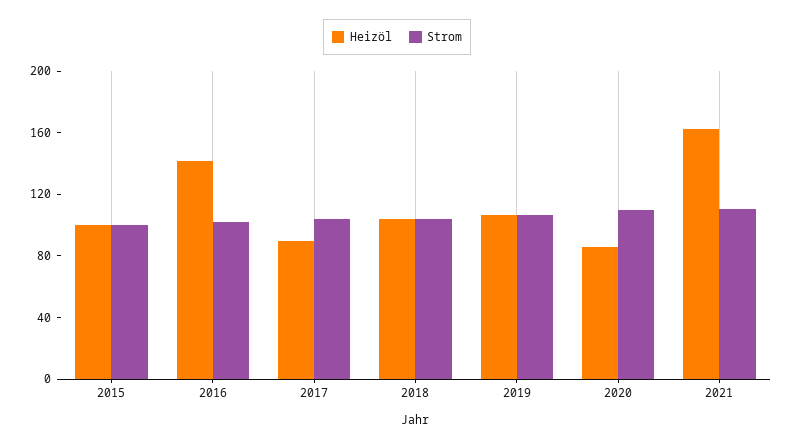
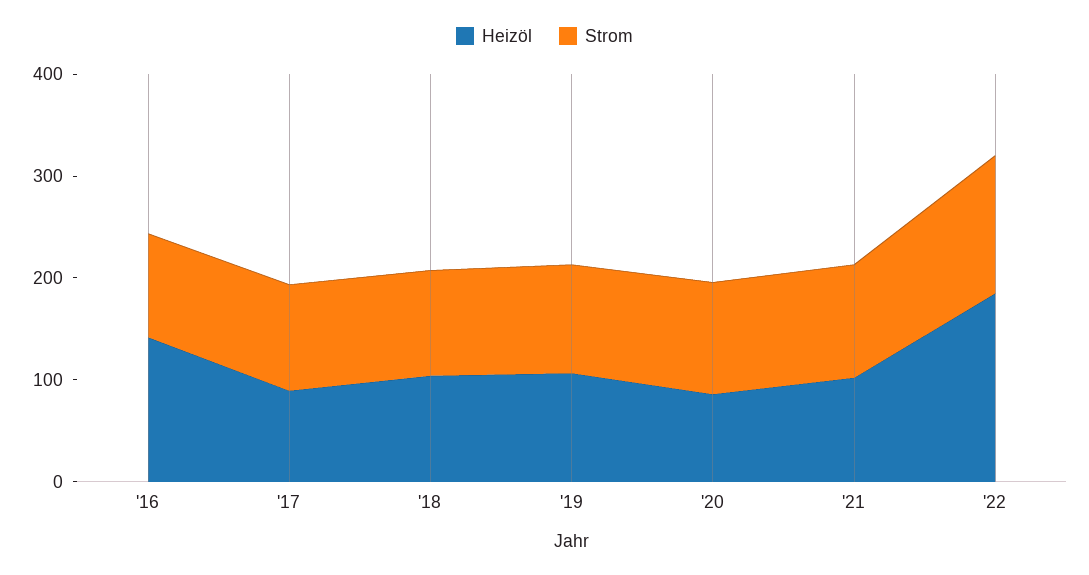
Heizöl, 2015: 100 -> none
Strom, 2015: 100 -> none
Heizöl, 2021: 160 -> 100
Heizöl, '22: none -> 180
Strom, '22: none -> 140

